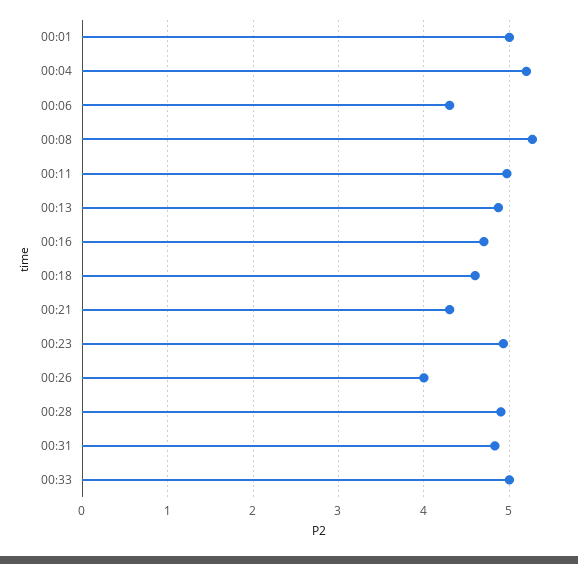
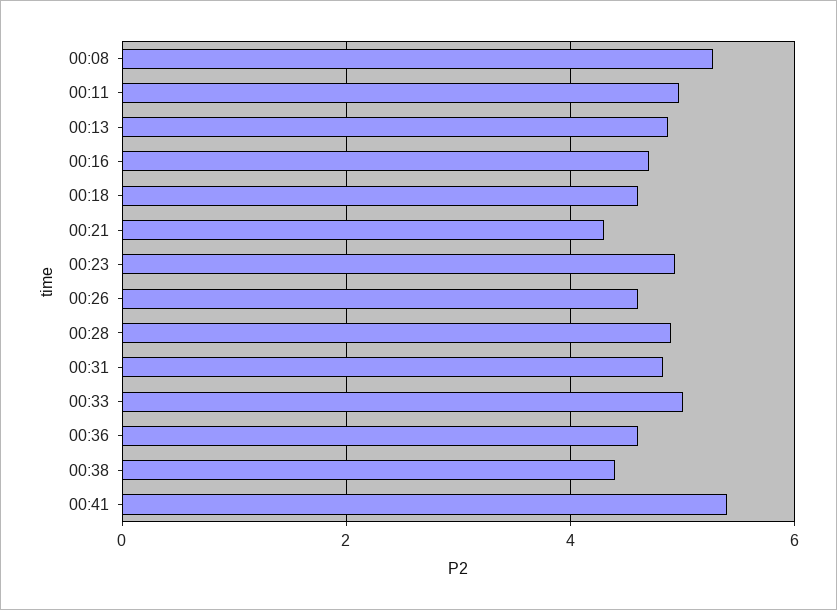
00:01: 5 -> none
00:04: 5.2 -> none
00:06: 4.3 -> none
00:26: 4 -> 4.6
00:36: none -> 4.6
00:38: none -> 4.4
00:41: none -> 5.4

